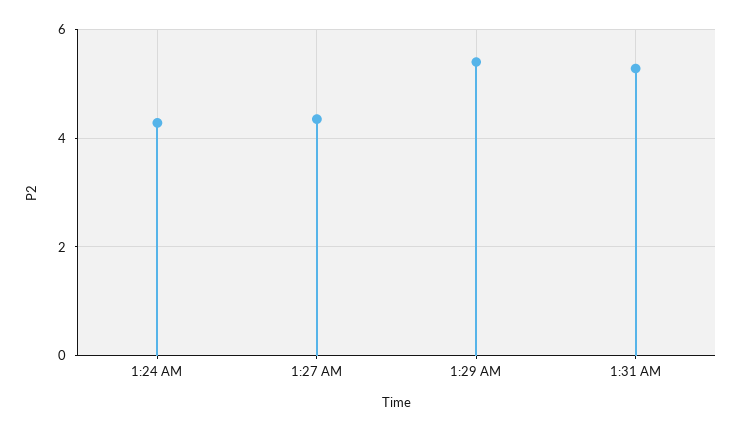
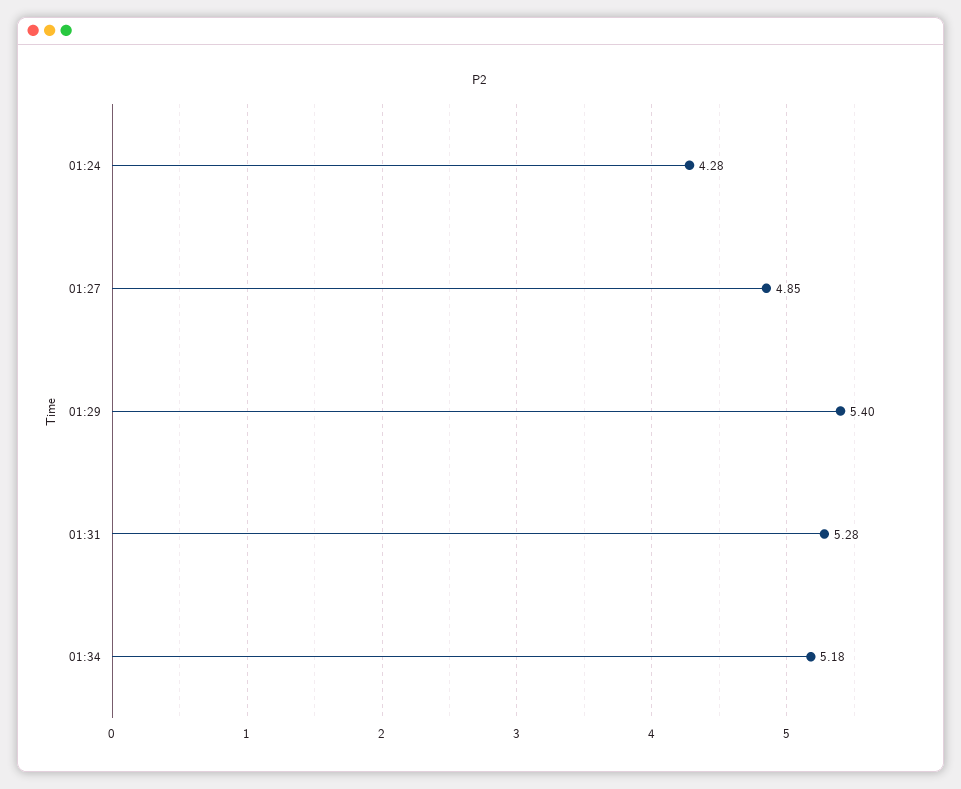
1:27 AM: 4.4 -> 4.85
01:34: none -> 5.18

